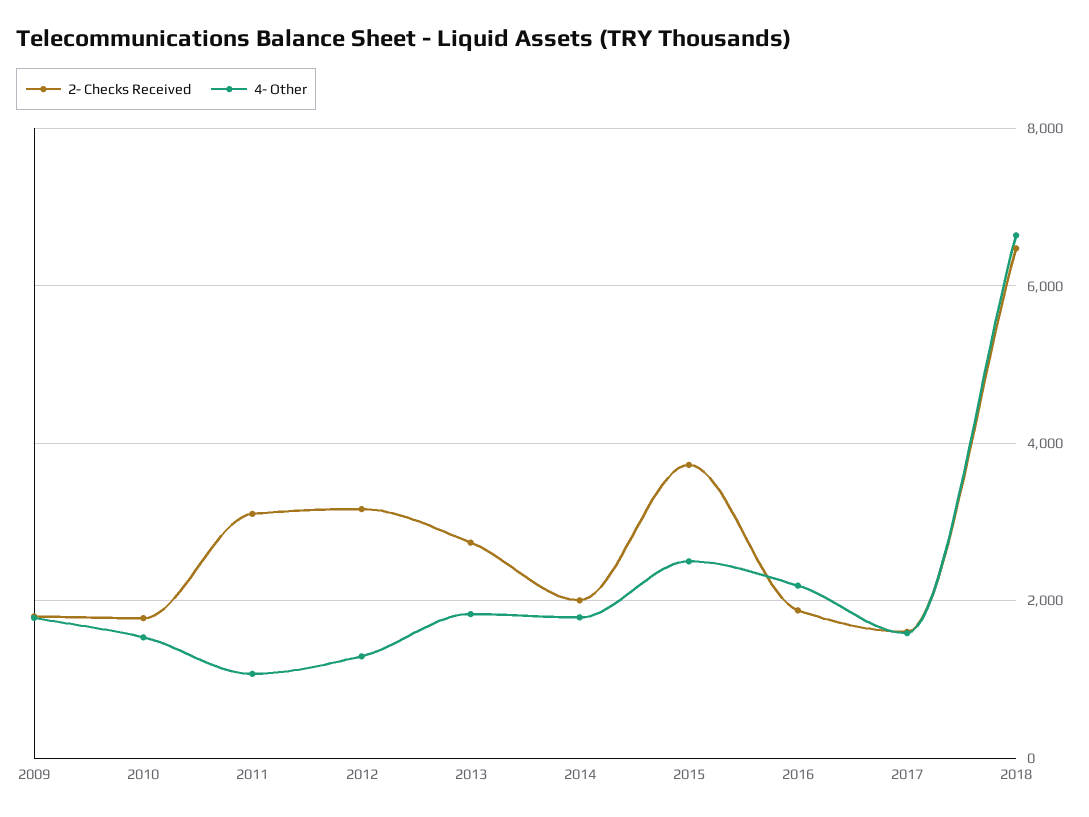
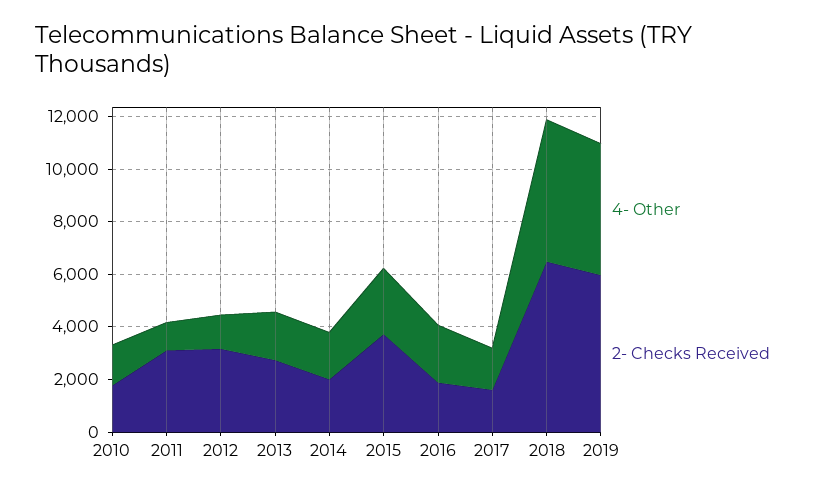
2- Checks Received, 2009: 1800 -> none
4- Other, 2009: 1800 -> none
4- Other, 2018: 6600 -> 5500
4- Other, 2019: none -> 5000
2- Checks Received, 2019: none -> 6000

